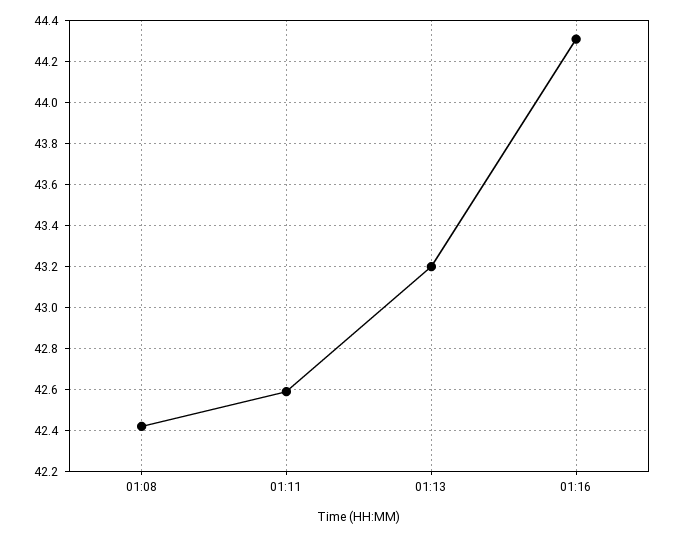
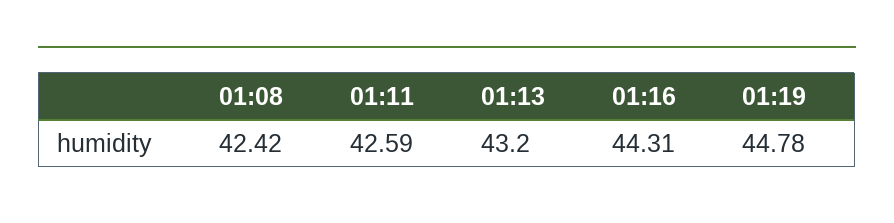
01:19: none -> 44.78

